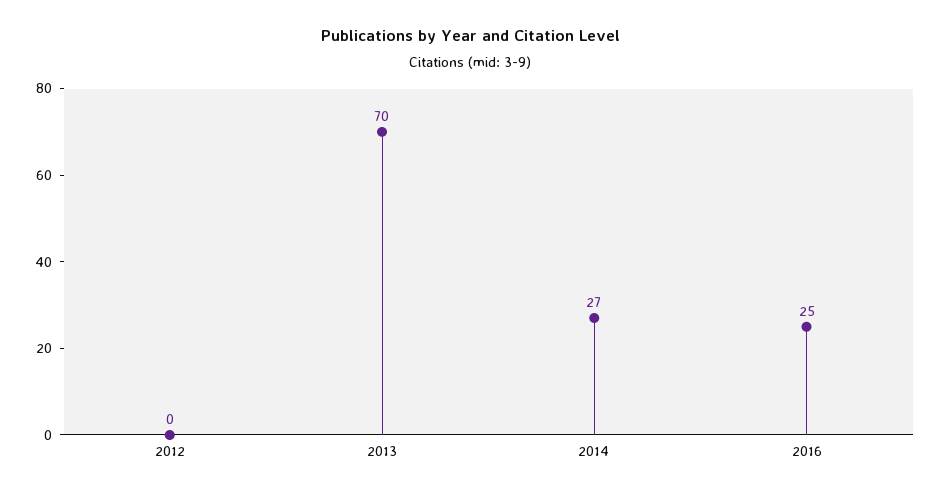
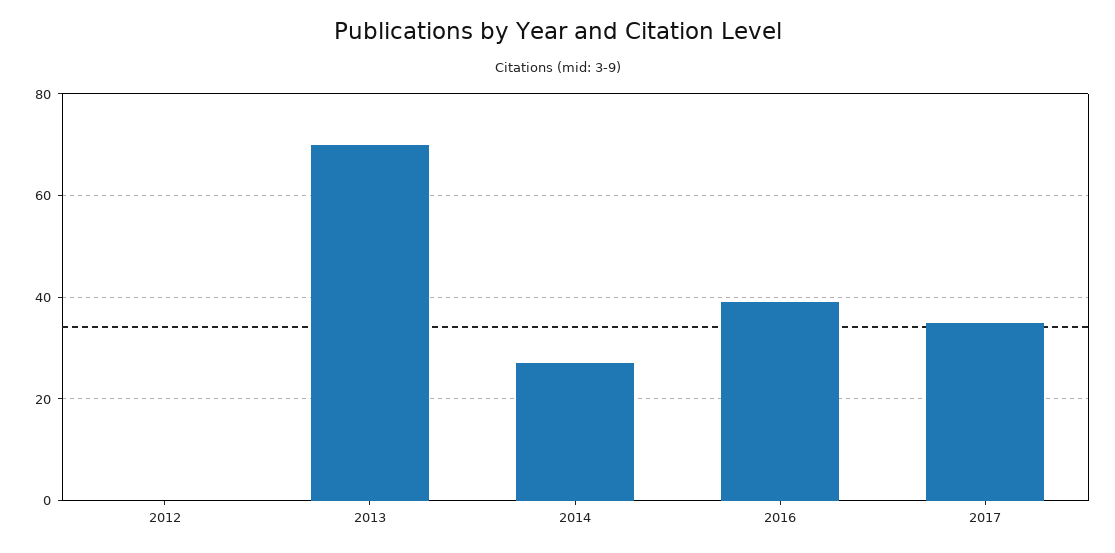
2016: 25 -> 40
2017: none -> 35

